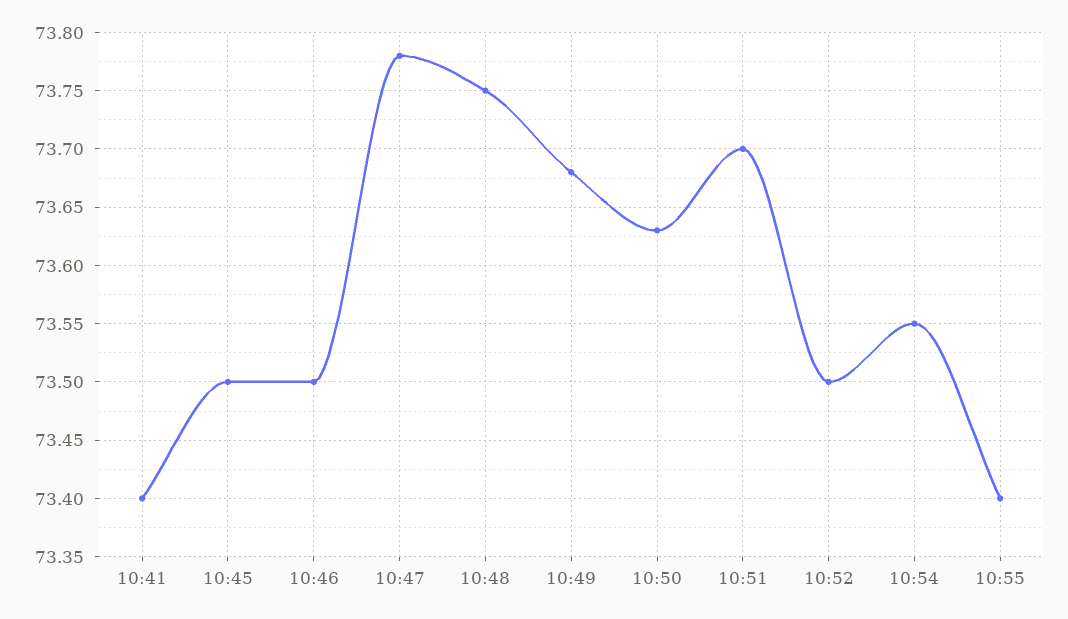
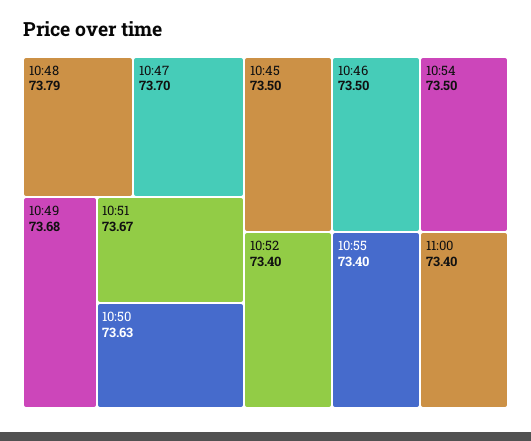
10:41: 73.4 -> none
10:47: 73.78 -> 73.7
10:48: 73.75 -> 73.79
10:51: 73.7 -> 73.67
10:52: 73.5 -> 73.4
10:54: 73.55 -> 73.5
11:00: none -> 73.4

